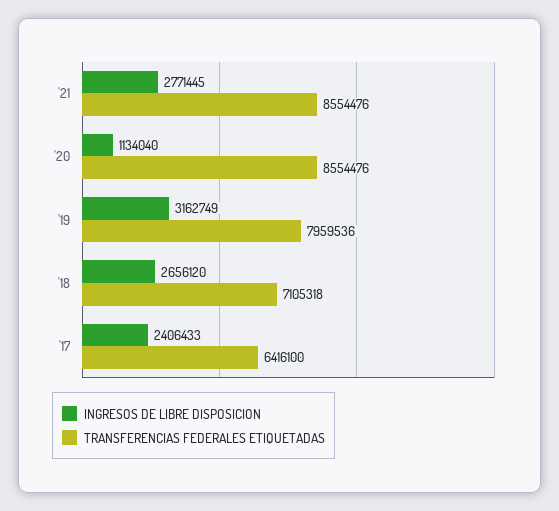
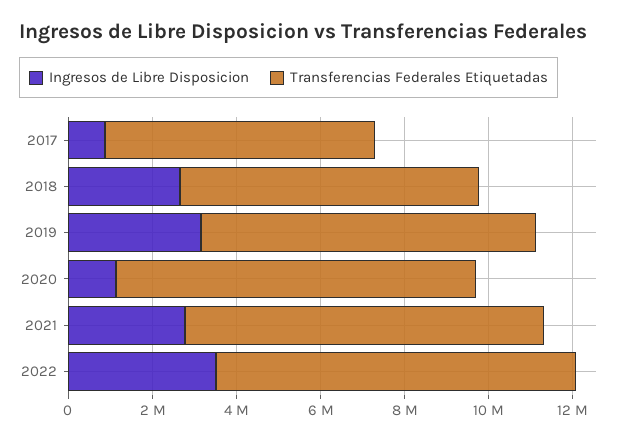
INGRESOS DE LIBRE DISPOSICION, '17: 2406433 -> 1000000
INGRESOS DE LIBRE DISPOSICION, 2022: none -> 3500000
TRANSFERENCIAS FEDERALES ETIQUETADAS, 2022: none -> 8500000

